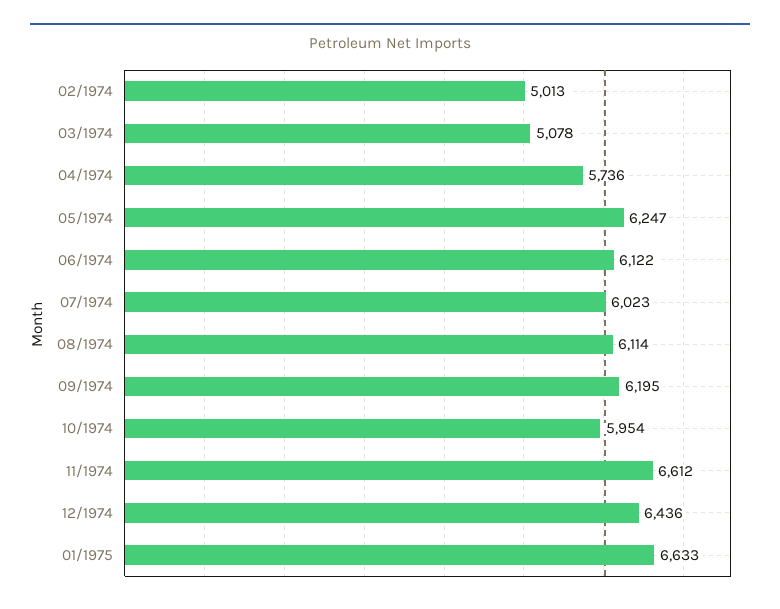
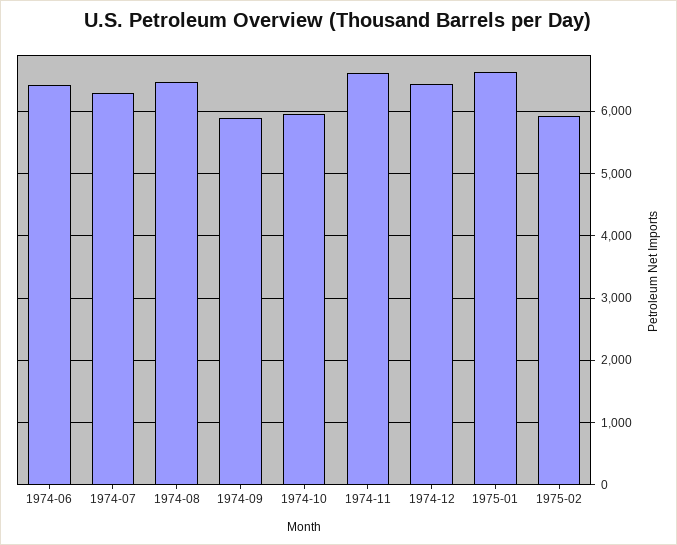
02/1974: 5013 -> none
03/1974: 5078 -> none
04/1974: 5736 -> none
05/1974: 6247 -> none
06/1974: 6122 -> 6400
07/1974: 6023 -> 6300
08/1974: 6114 -> 6500
09/1974: 6195 -> 5900
1975-02: none -> 5900

